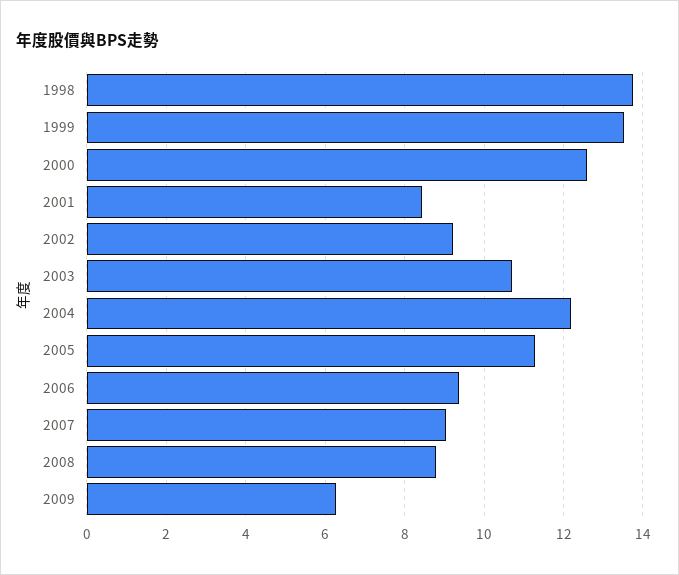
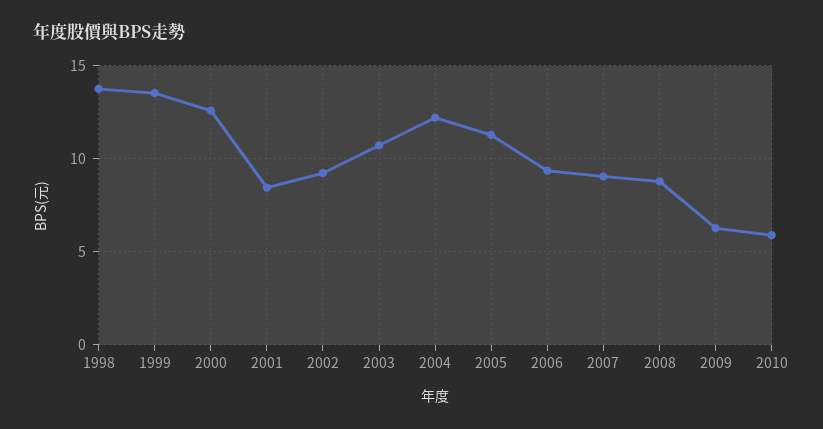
2010: none -> 6

